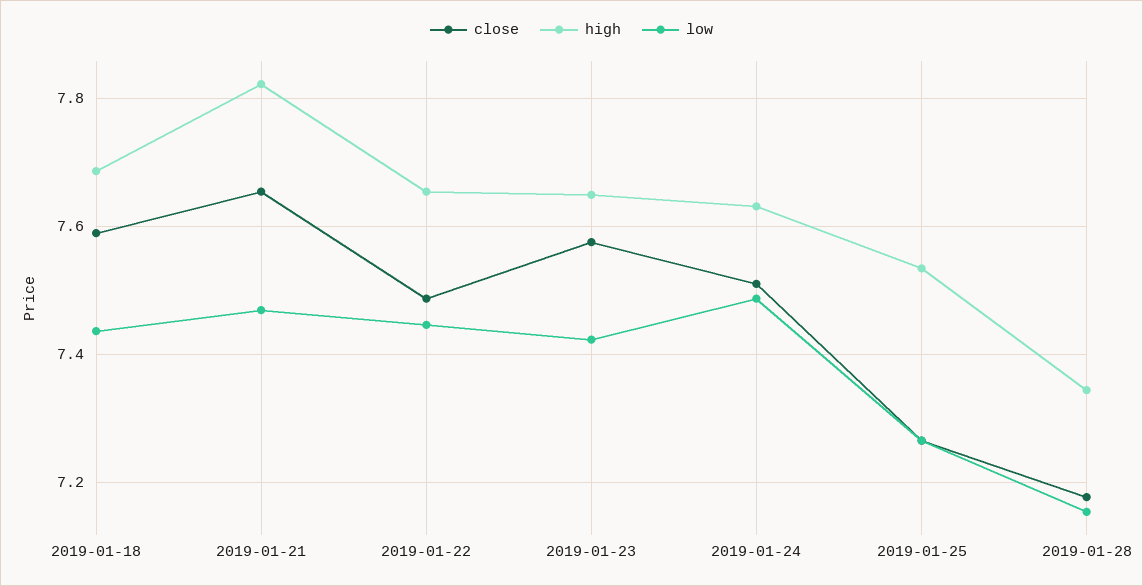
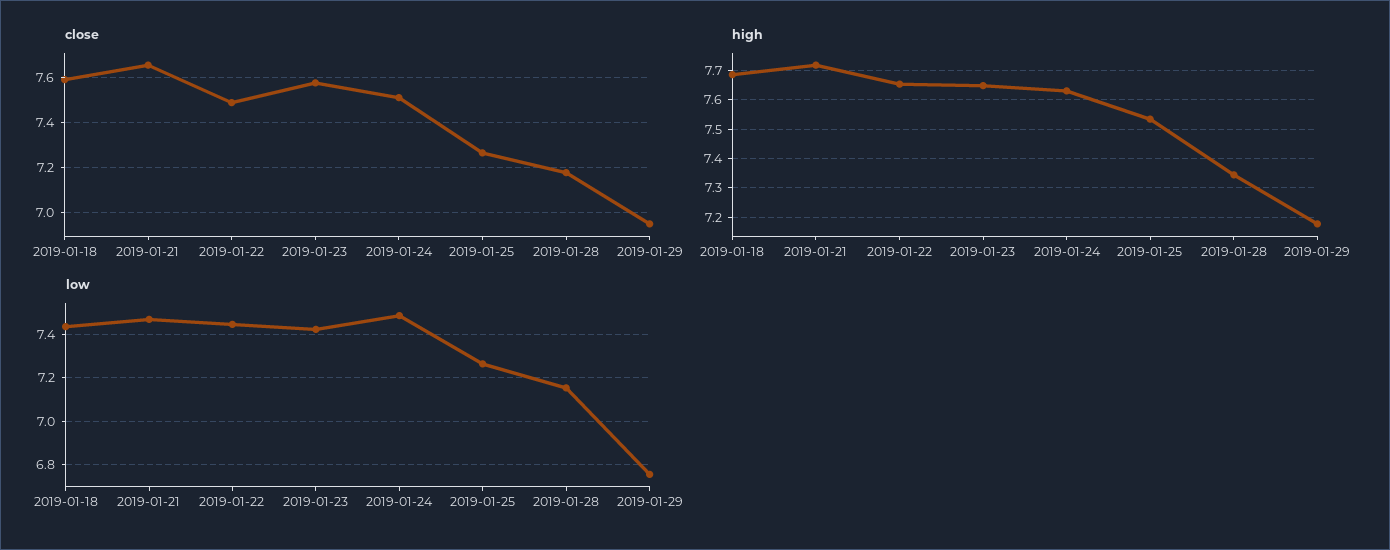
high, 2019-01-21: 7.82 -> 7.725
close, 2019-01-29: none -> 6.95
high, 2019-01-29: none -> 7.175
low, 2019-01-29: none -> 6.75

